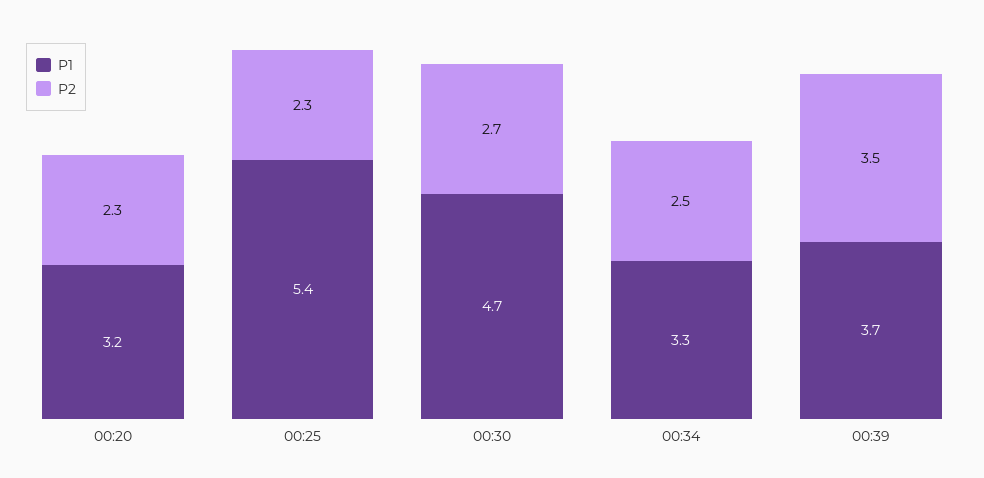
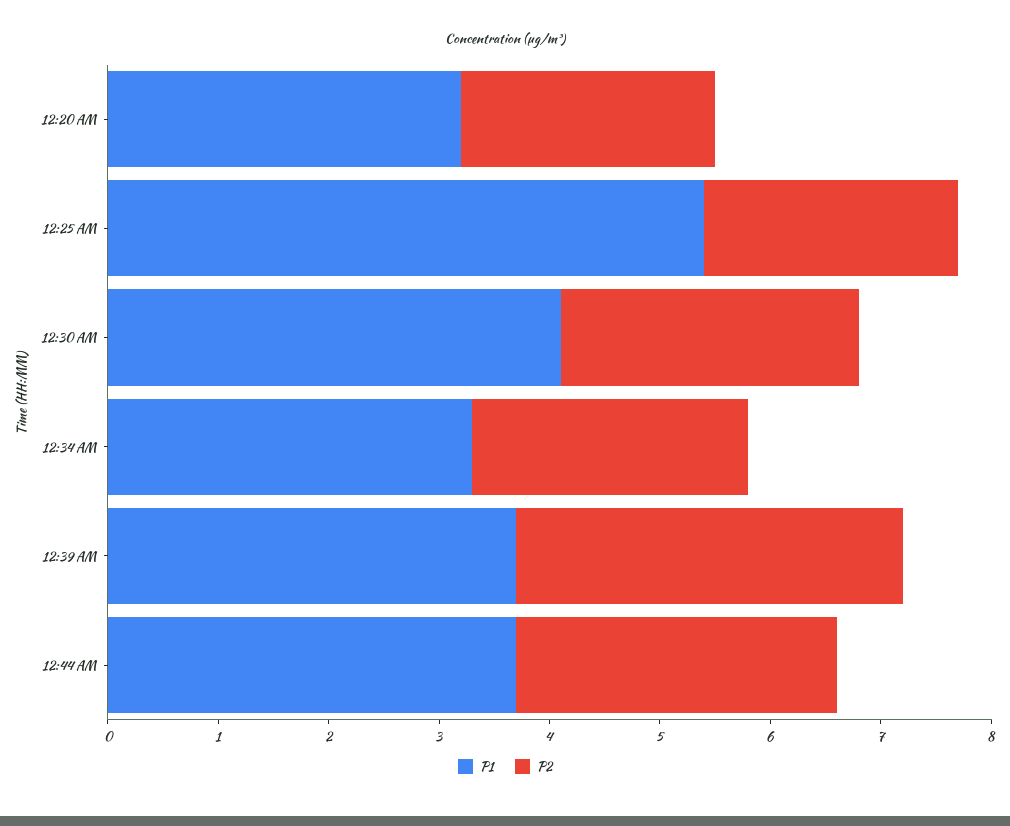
P1, 00:30: 4.7 -> 4.1
P1, 12:44 AM: none -> 3.7
P2, 12:44 AM: none -> 2.9

